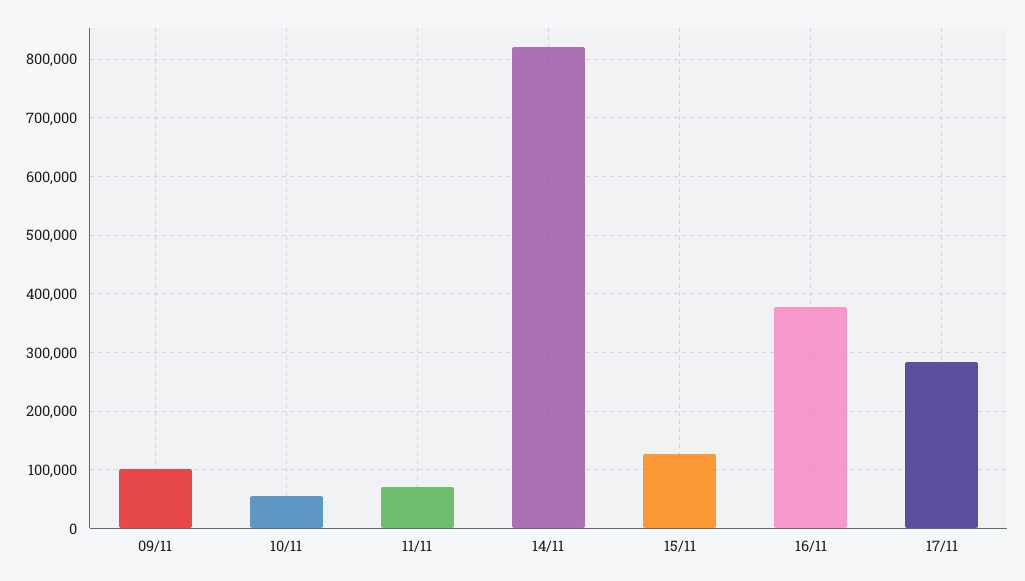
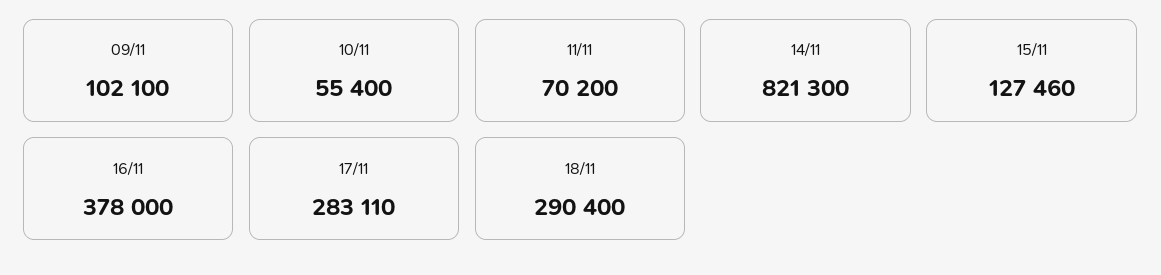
18/11: none -> 290400

